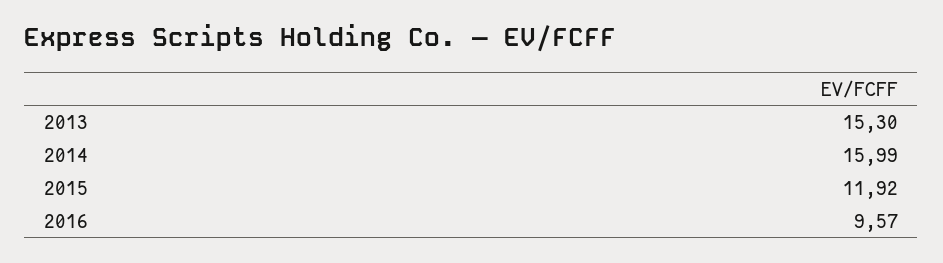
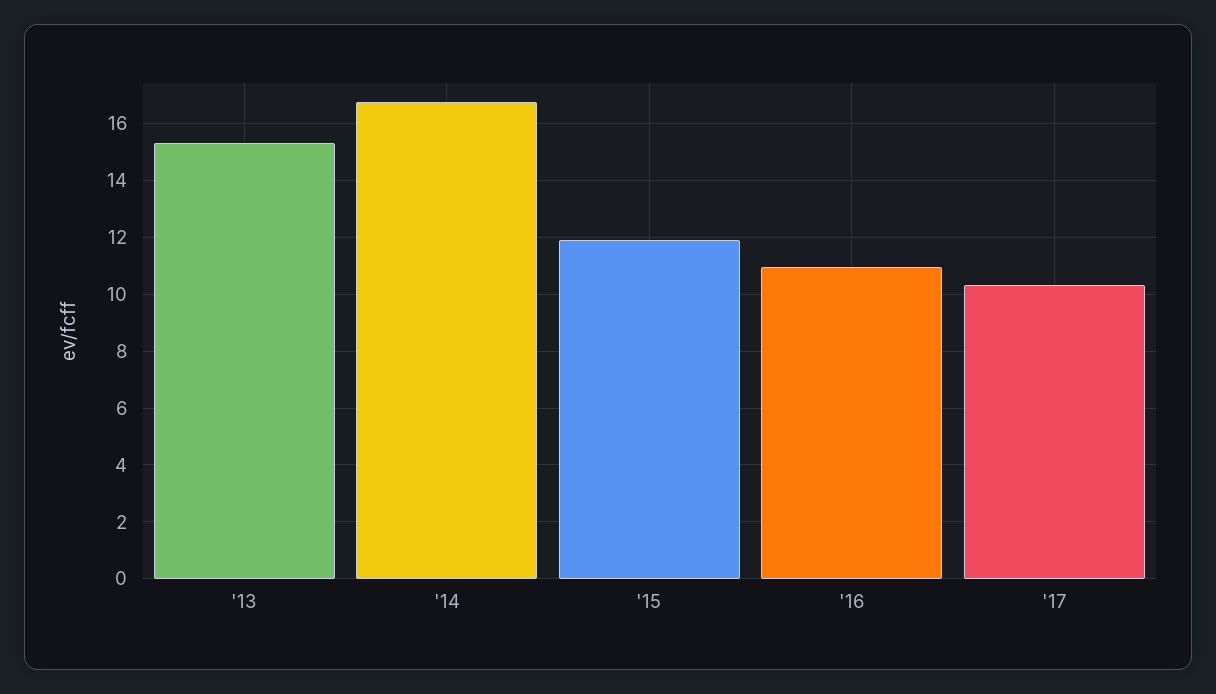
2014: 15.99 -> 16.75
2016: 9.57 -> 11
'17: none -> 10.25

